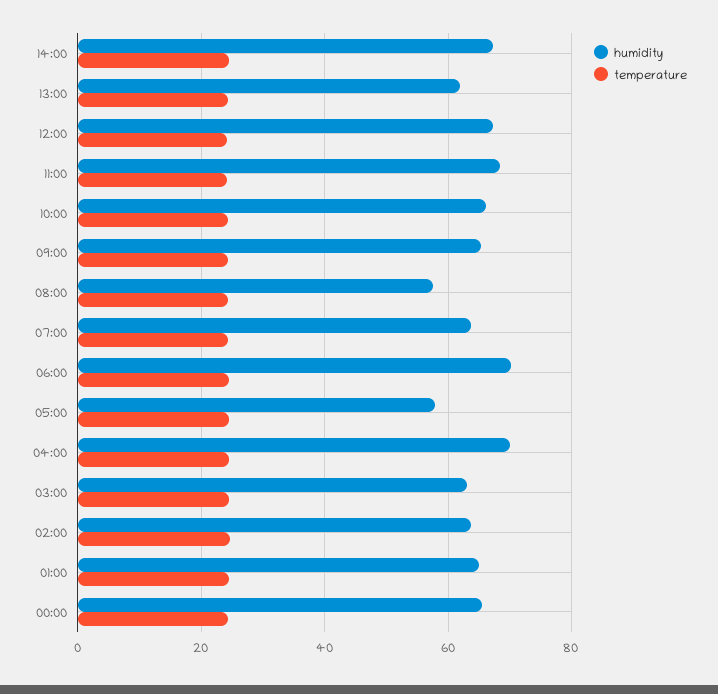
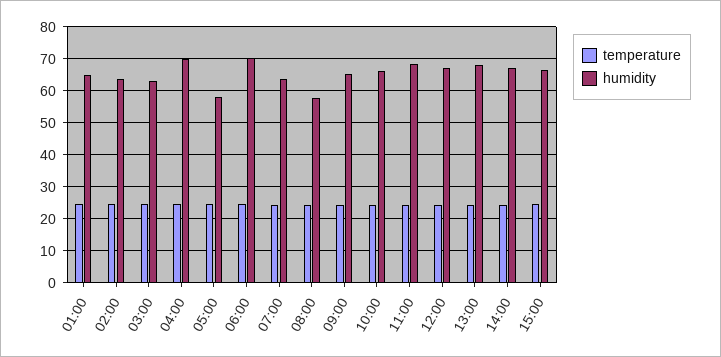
humidity, 13:00: 62 -> 68
humidity, 00:00: 66 -> none
temperature, 00:00: 24 -> none
temperature, 15:00: none -> 24
humidity, 15:00: none -> 66

